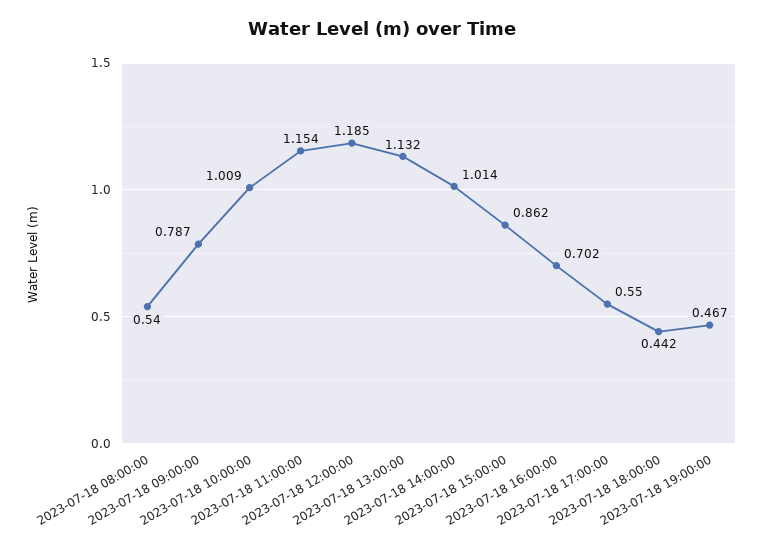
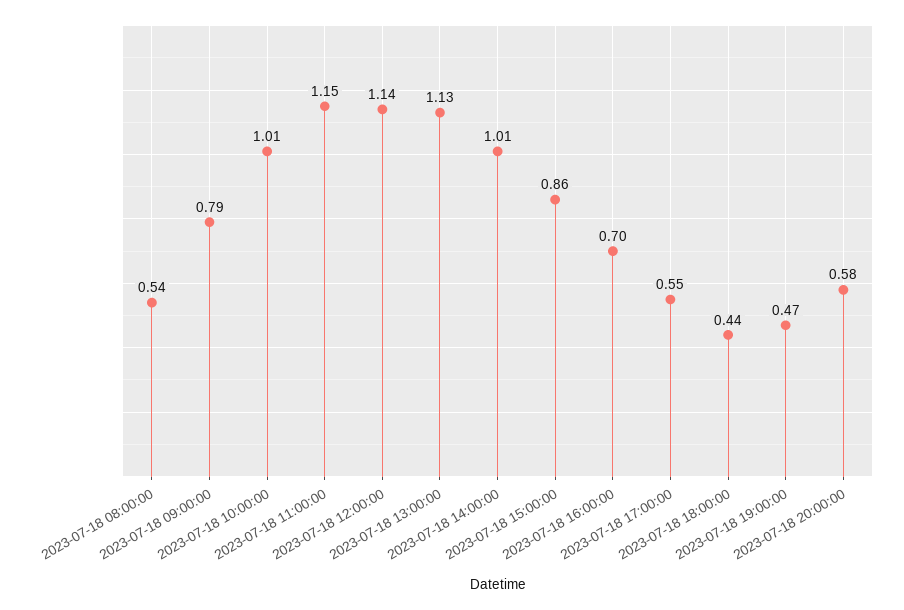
2023-07-18 12:00:00: 1.185 -> 1.14
2023-07-18 20:00:00: none -> 0.58

